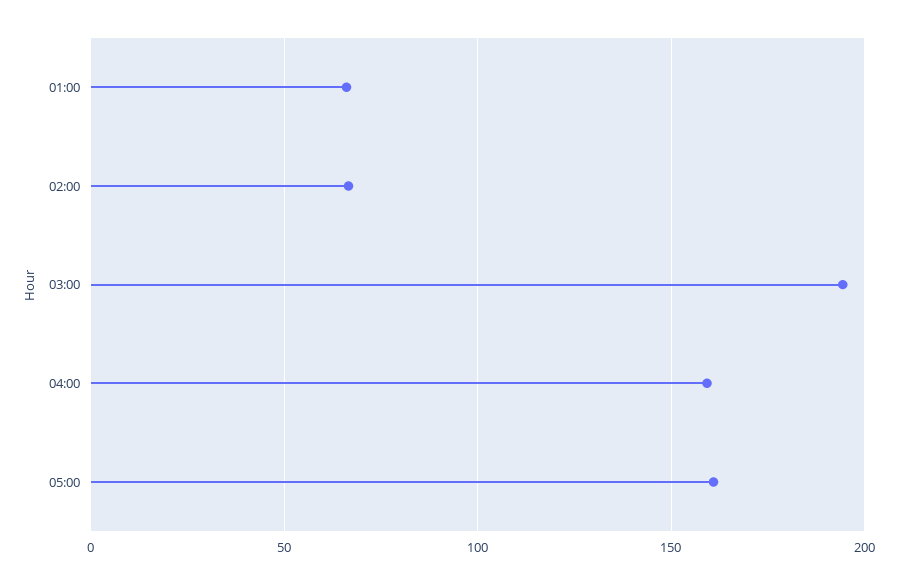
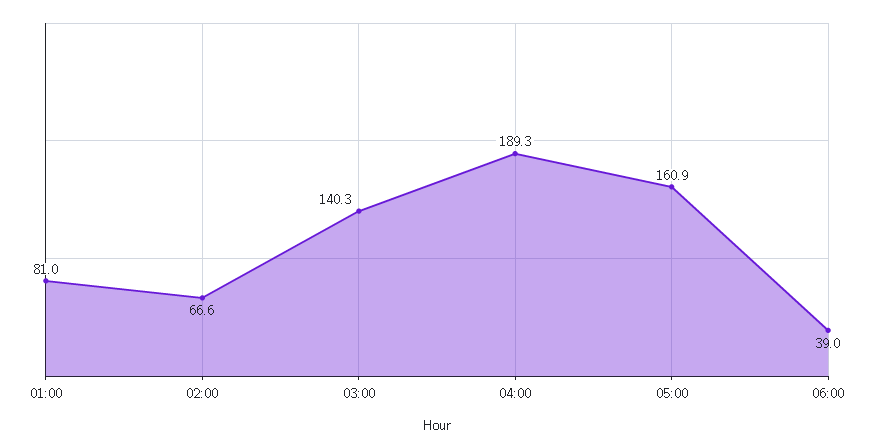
01:00: 65 -> 81
03:00: 195 -> 140.3
04:00: 160 -> 189.3
06:00: none -> 39

